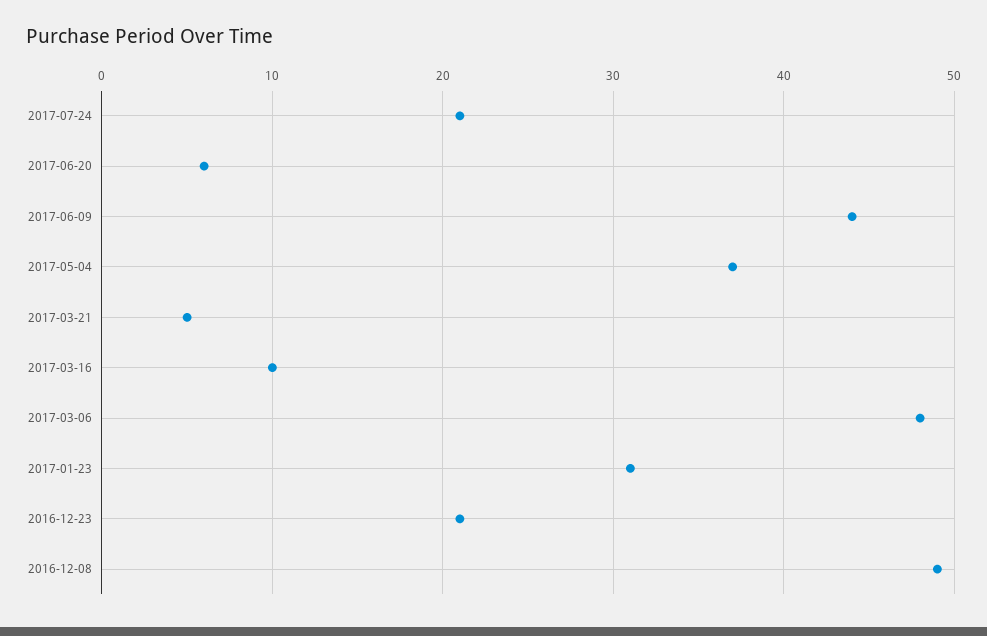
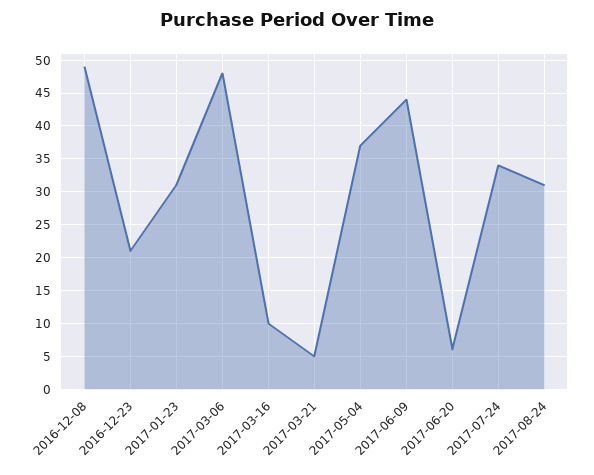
2017-07-24: 21 -> 34
2017-08-24: none -> 31

